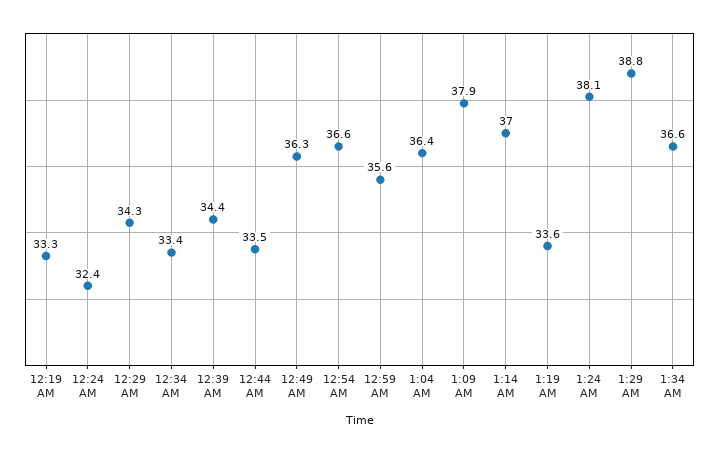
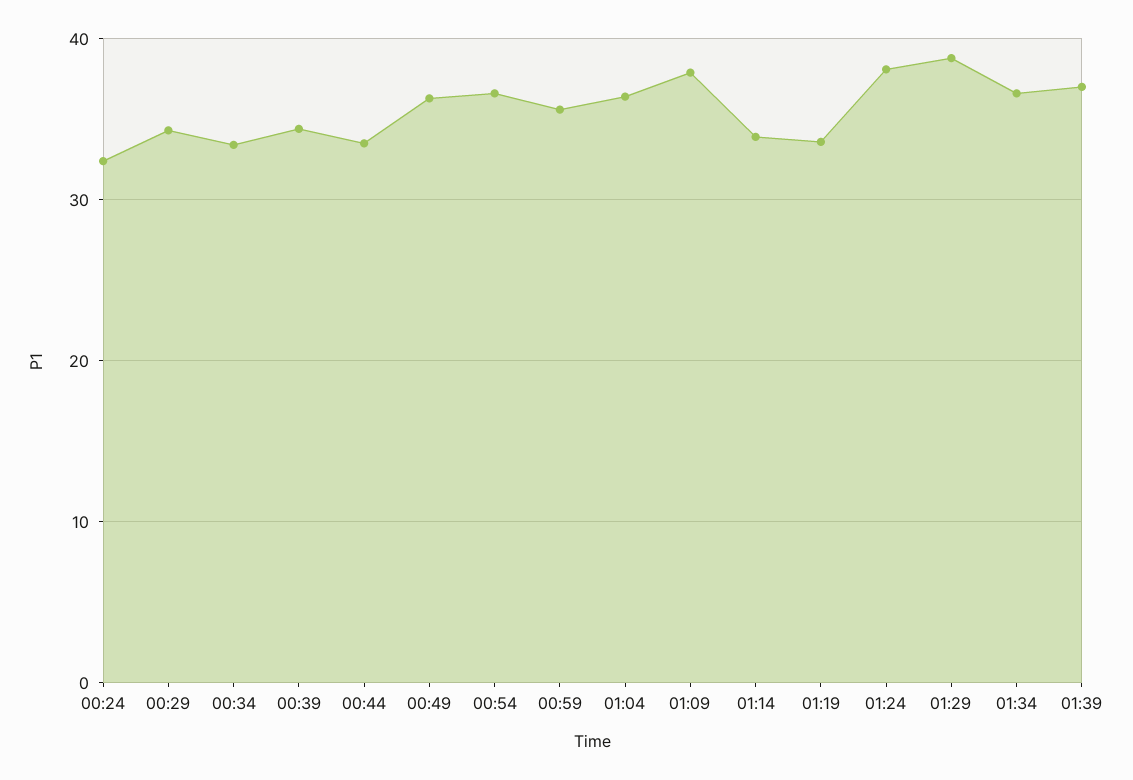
12:19 AM: 33.3 -> none
1:14 AM: 37 -> 34
01:39: none -> 37

